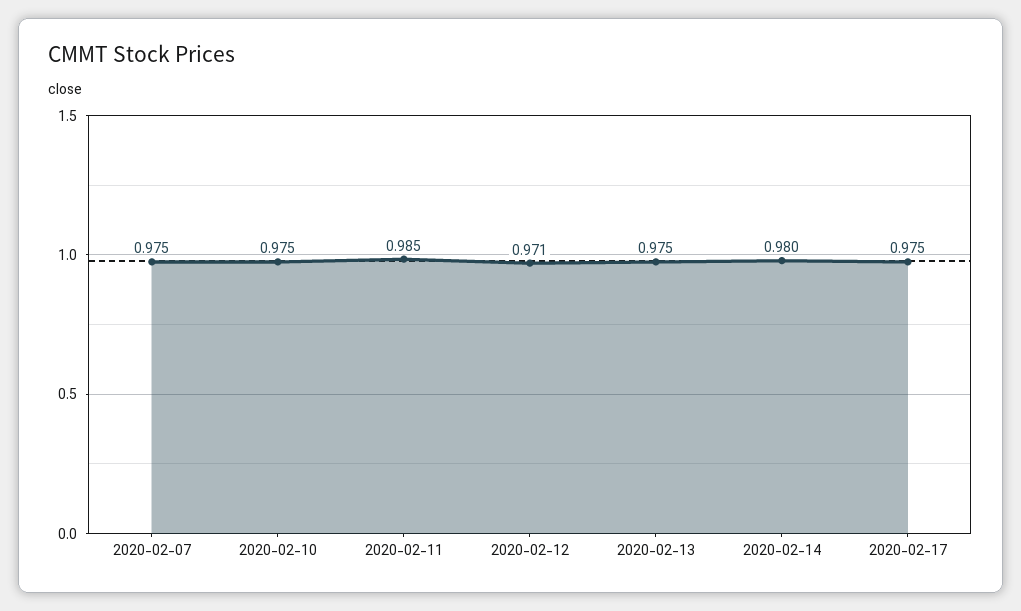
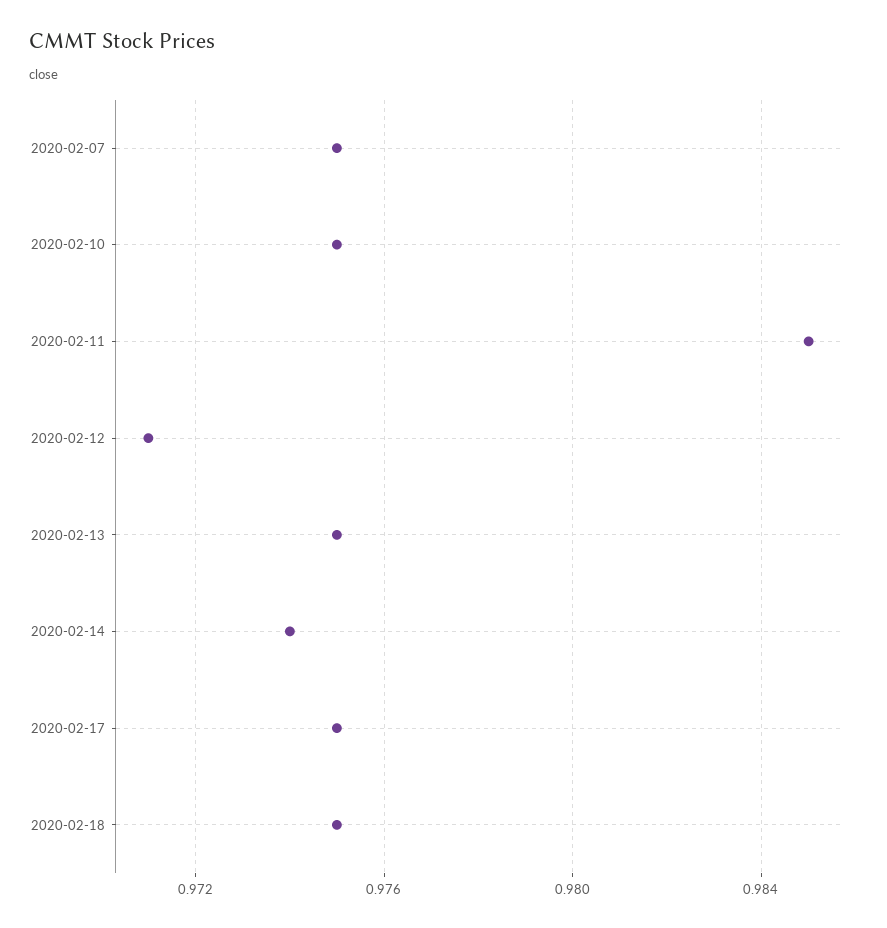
2020-02-14: 0.98 -> 0.974
2020-02-18: none -> 0.975

